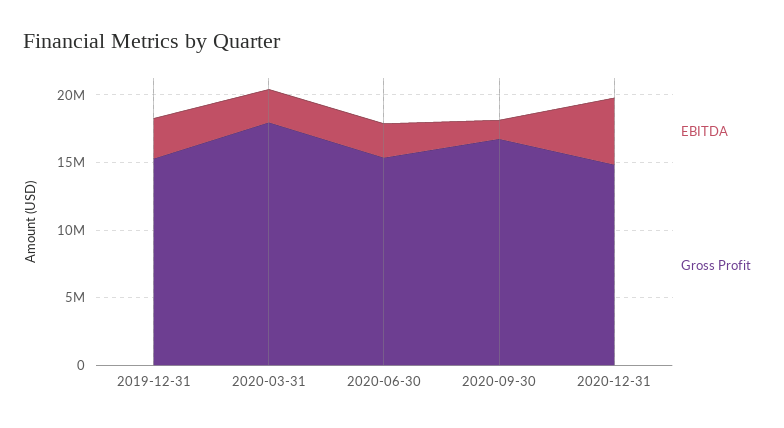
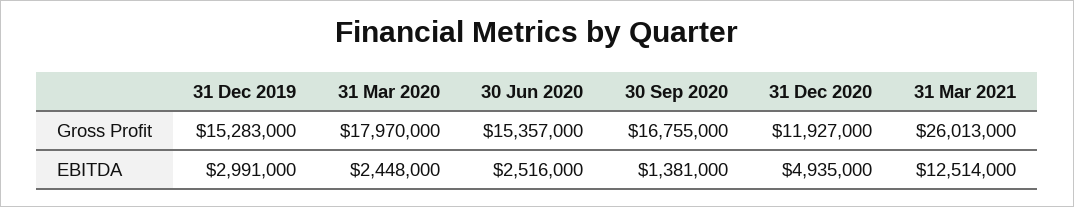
Gross Profit, 2020-12-31: 15000000 -> 11927000
Gross Profit, 31 Mar 2021: none -> 26013000
EBITDA, 31 Mar 2021: none -> 12514000

